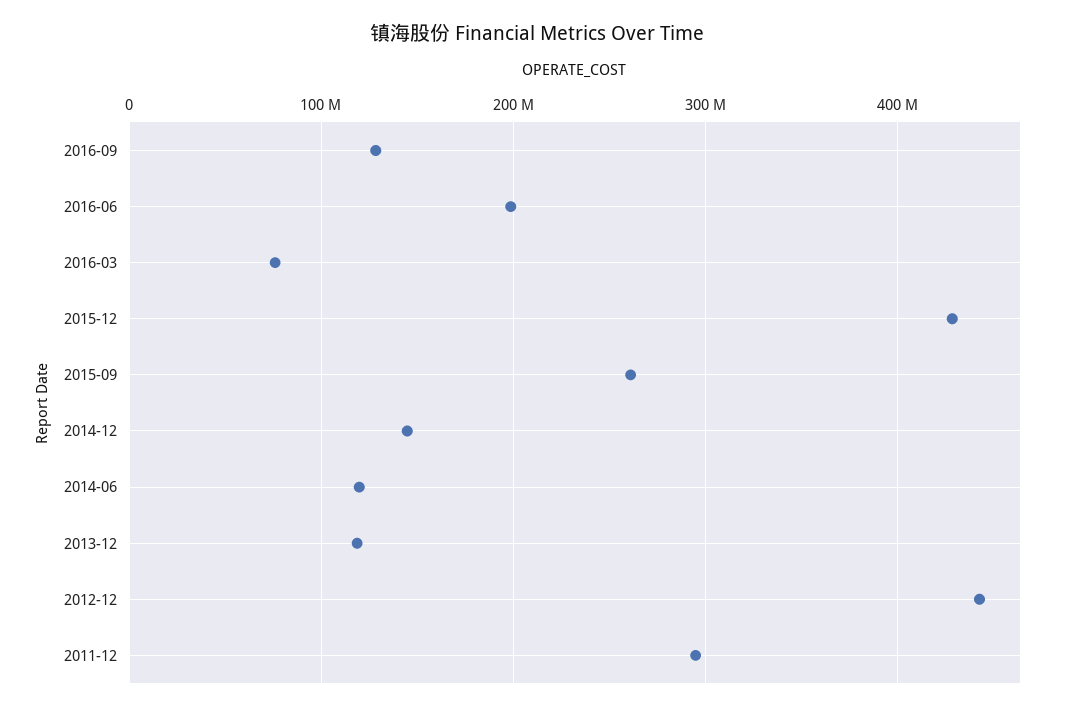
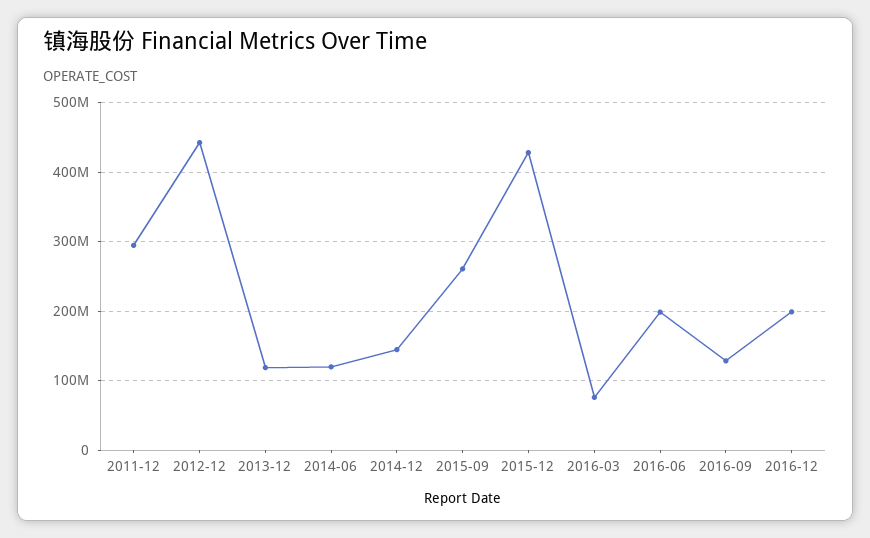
2016-12: none -> 200000000

